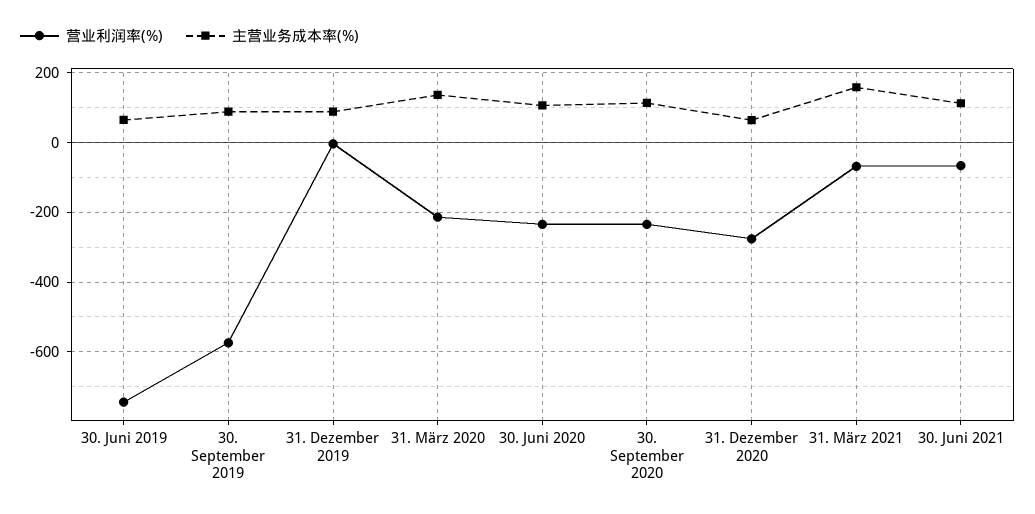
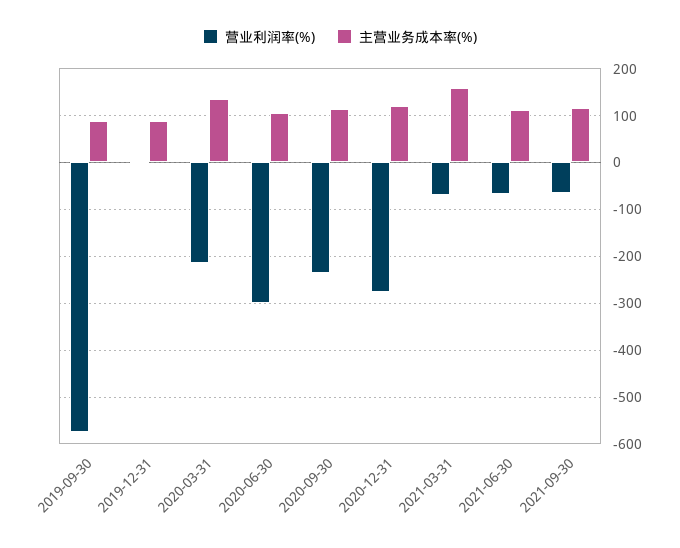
营业利润率(%), 30. Juni 2019: -740 -> none
主营业务成本率(%), 30. Juni 2019: 60 -> none
营业利润率(%), 30. Juni 2020: -240 -> -300
主营业务成本率(%), 31. Dezember 2020: 60 -> 120
营业利润率(%), 2021-09-30: none -> -60
主营业务成本率(%), 2021-09-30: none -> 120

